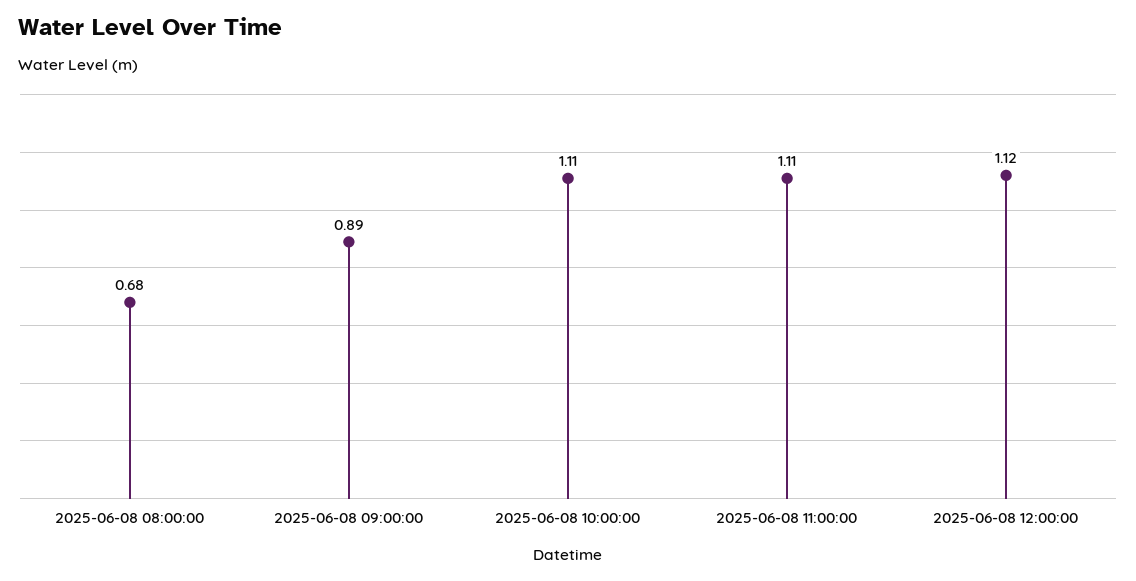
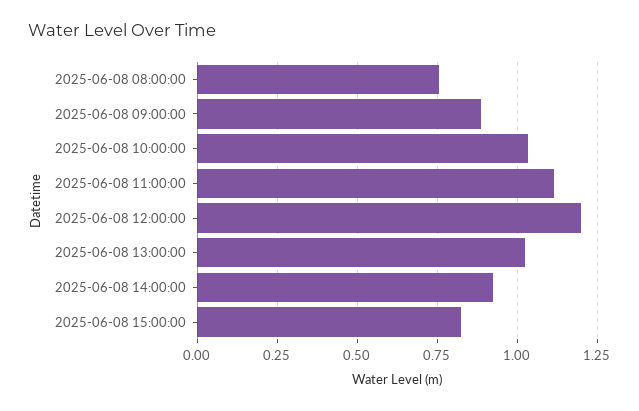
2025-06-08 08:00:00: 0.68 -> 0.75
2025-06-08 10:00:00: 1.11 -> 1.025
2025-06-08 12:00:00: 1.12 -> 1.2
2025-06-08 13:00:00: none -> 1.025
2025-06-08 14:00:00: none -> 0.925
2025-06-08 15:00:00: none -> 0.825

